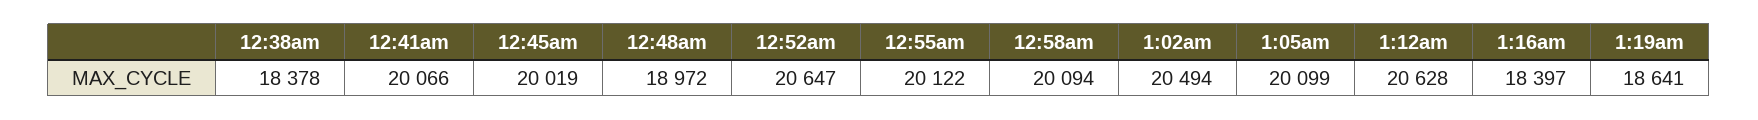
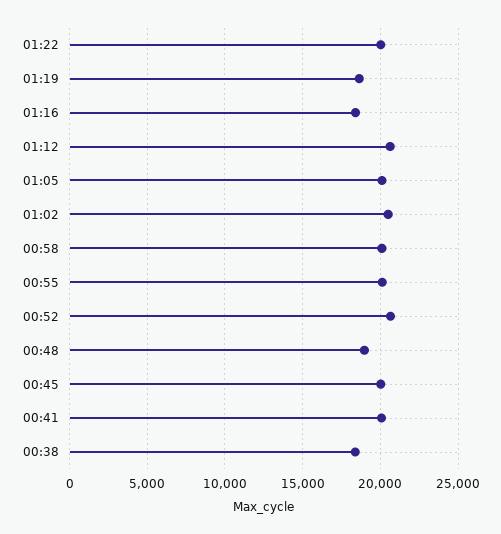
01:22: none -> 20000

